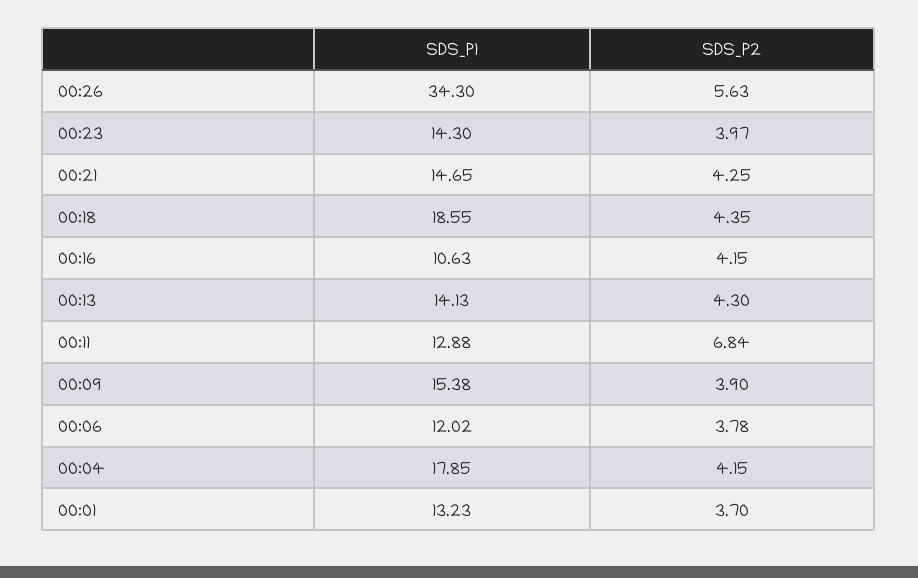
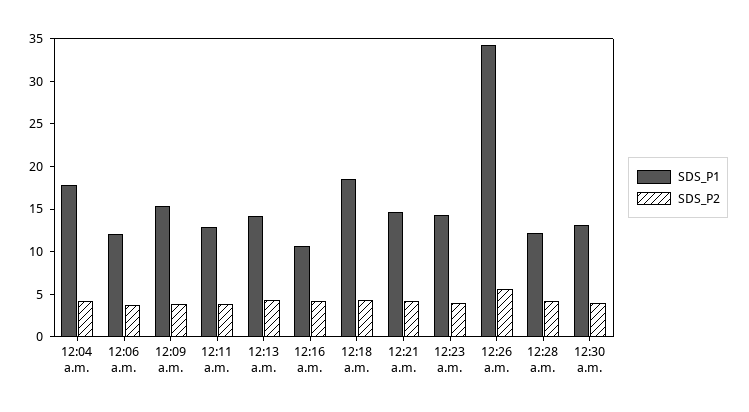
SDS_P2, 00:11: 6.84 -> 4
SDS_P1, 00:01: 13.23 -> none
SDS_P2, 00:01: 3.7 -> none
SDS_P1, 12:28 a.m.: none -> 12
SDS_P2, 12:28 a.m.: none -> 4
SDS_P1, 12:30 a.m.: none -> 13
SDS_P2, 12:30 a.m.: none -> 4

